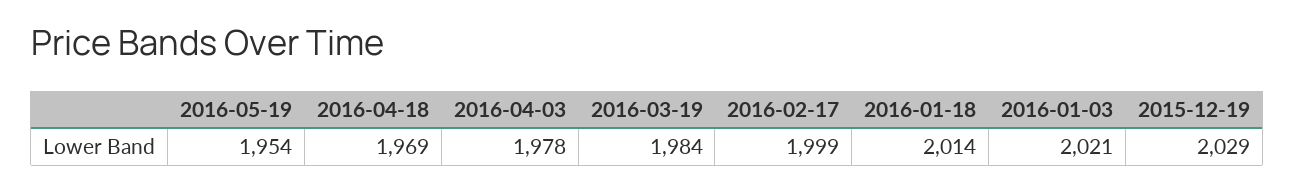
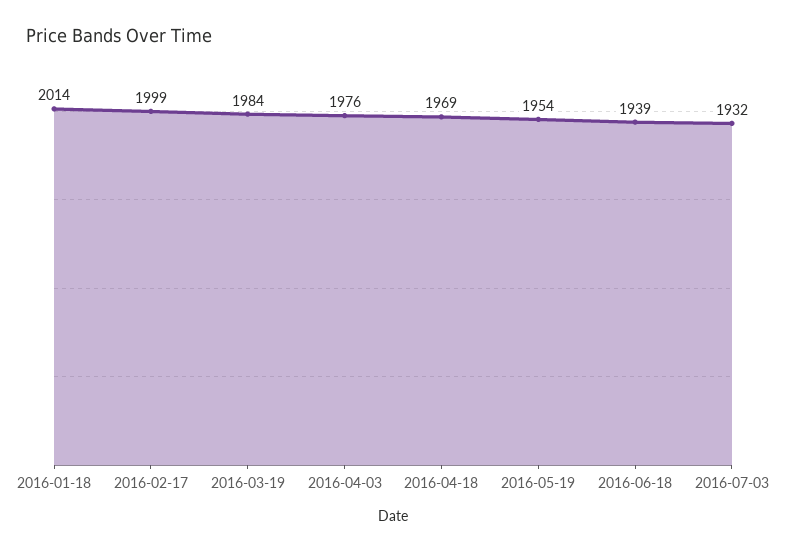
2016-04-03: 1978 -> 1976
2016-01-03: 2021 -> none
2015-12-19: 2029 -> none
2016-06-18: none -> 1939
2016-07-03: none -> 1932

